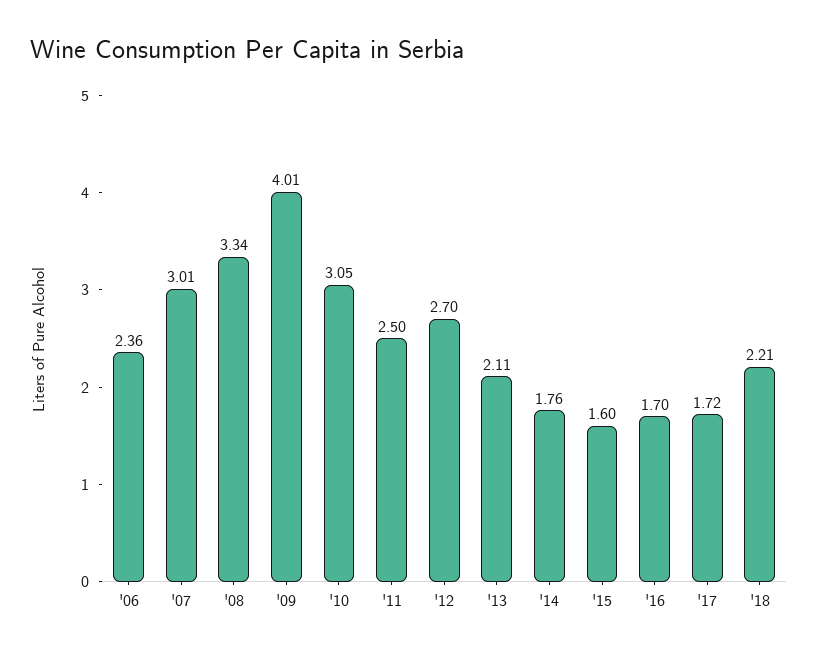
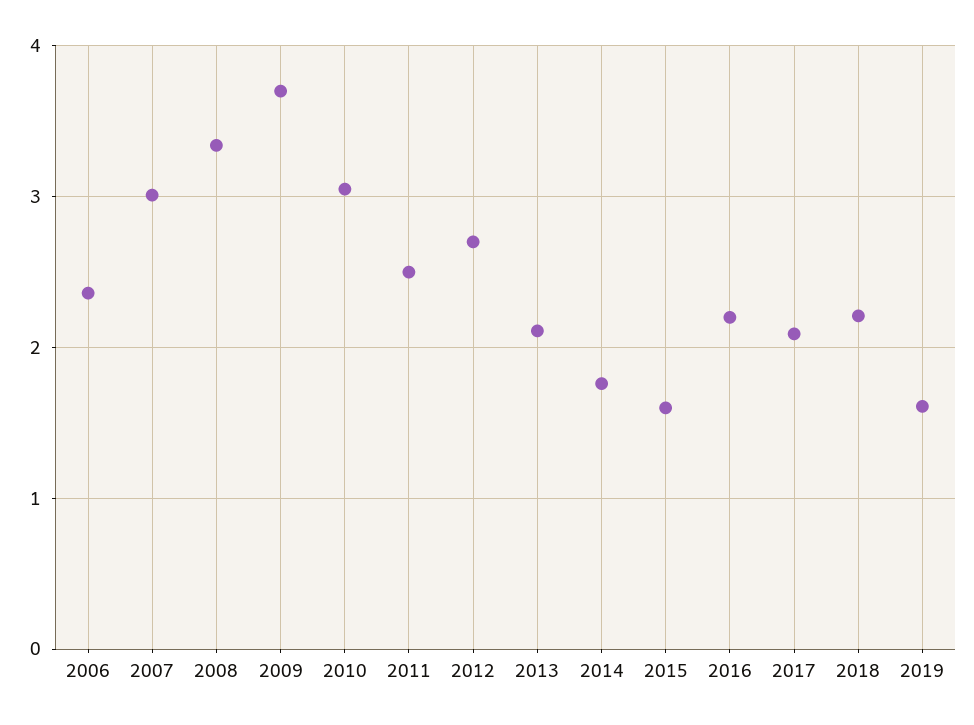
'09: 4.01 -> 3.7
'16: 1.7 -> 2.2
'17: 1.72 -> 2.1
2019: none -> 1.6

